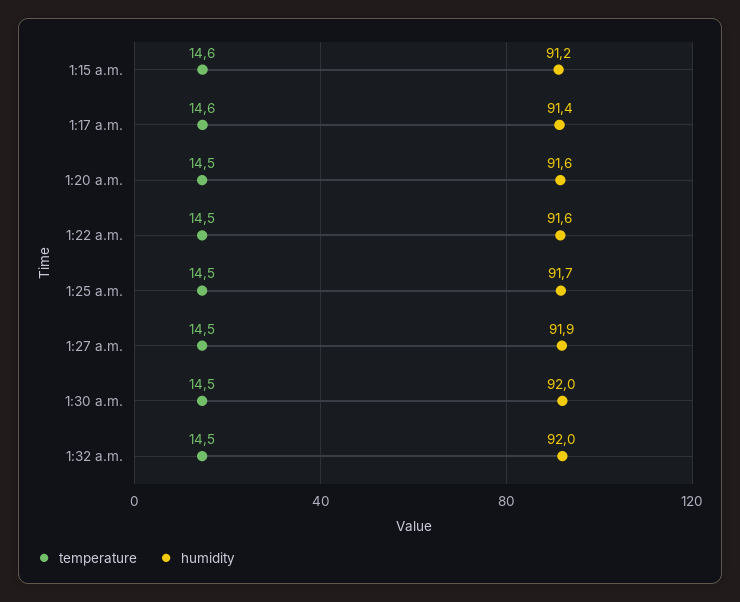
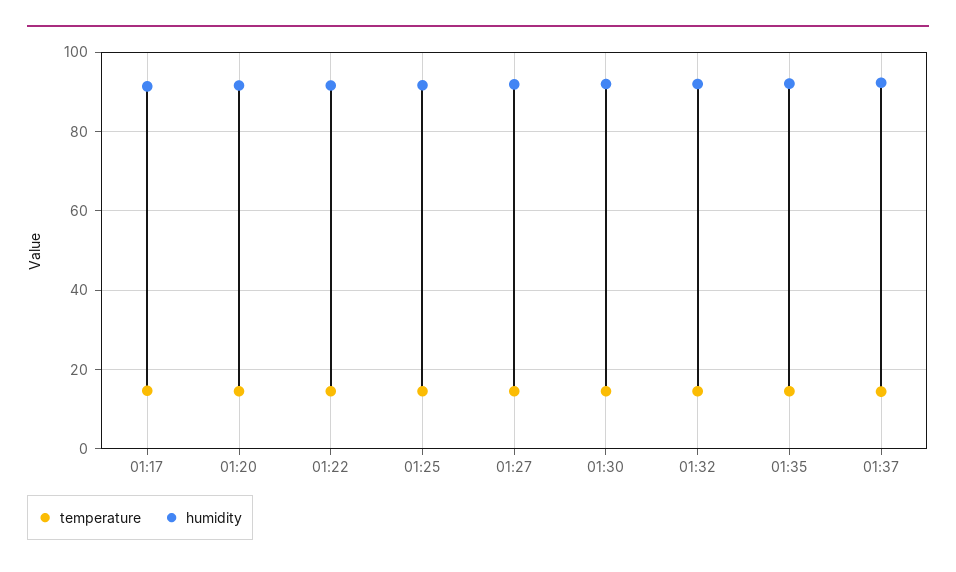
temperature, 1:15 a.m.: 14.6 -> none
humidity, 1:15 a.m.: 91.2 -> none
temperature, 01:35: none -> 14
humidity, 01:35: none -> 92
temperature, 01:37: none -> 14
humidity, 01:37: none -> 92

